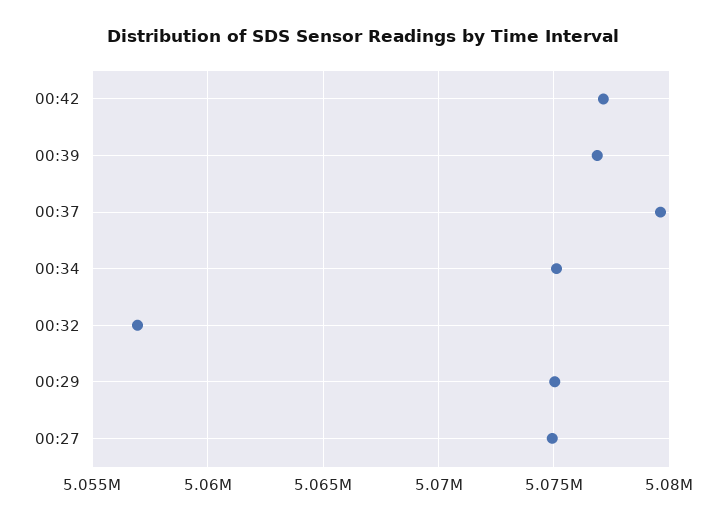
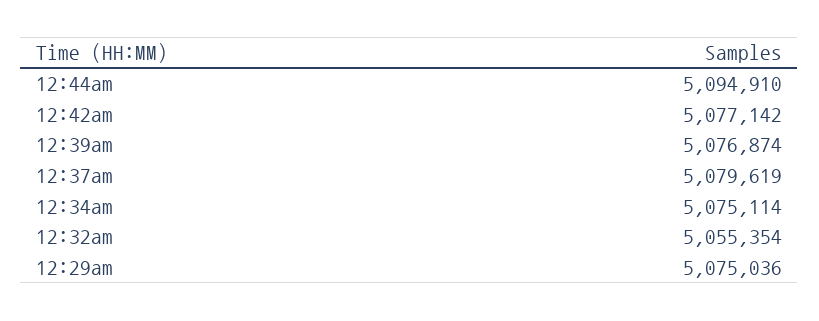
00:32: 5057000 -> 5055354
00:27: 5075000 -> none
12:44am: none -> 5094910

